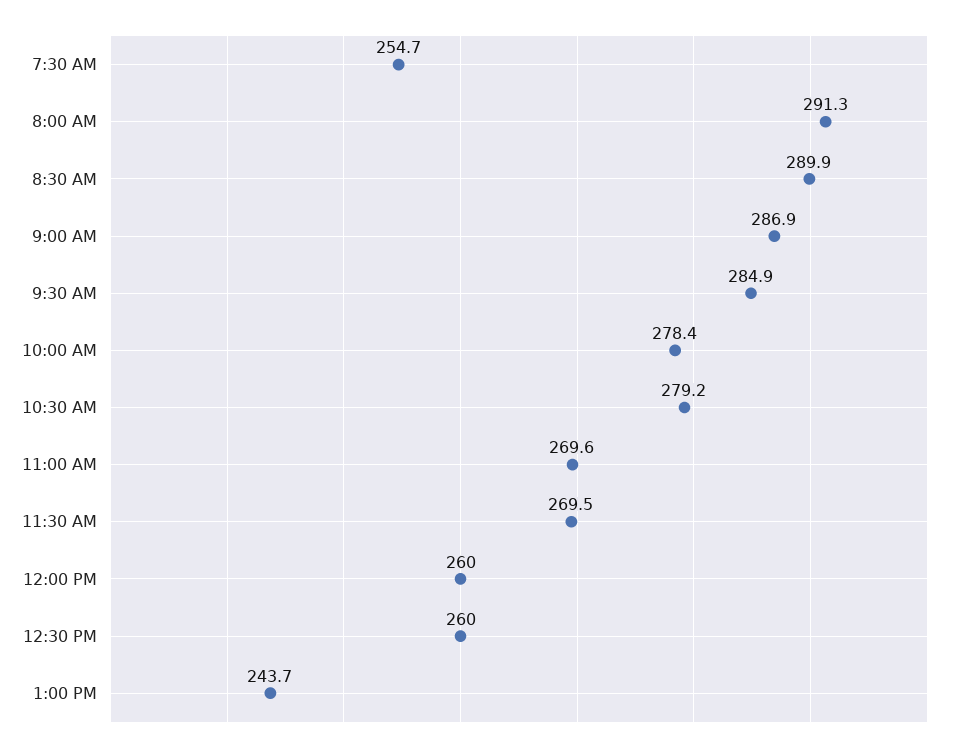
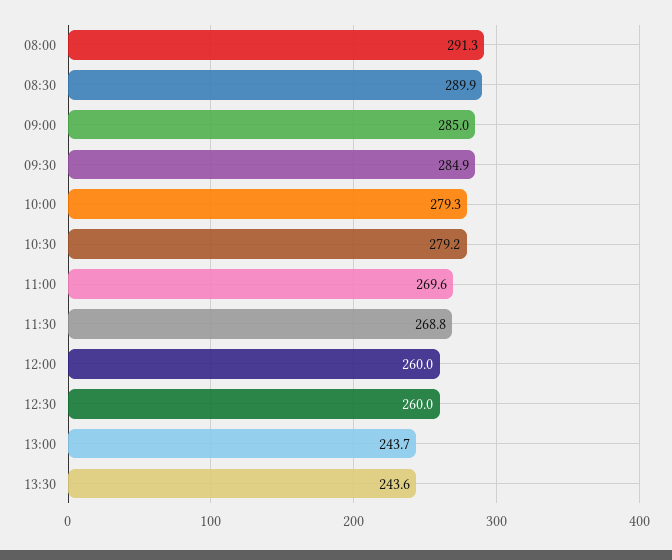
7:30 AM: 254.7 -> none
9:00 AM: 286.9 -> 285
10:00 AM: 278.4 -> 279.3
11:30 AM: 269.5 -> 268.8
13:30: none -> 243.6

